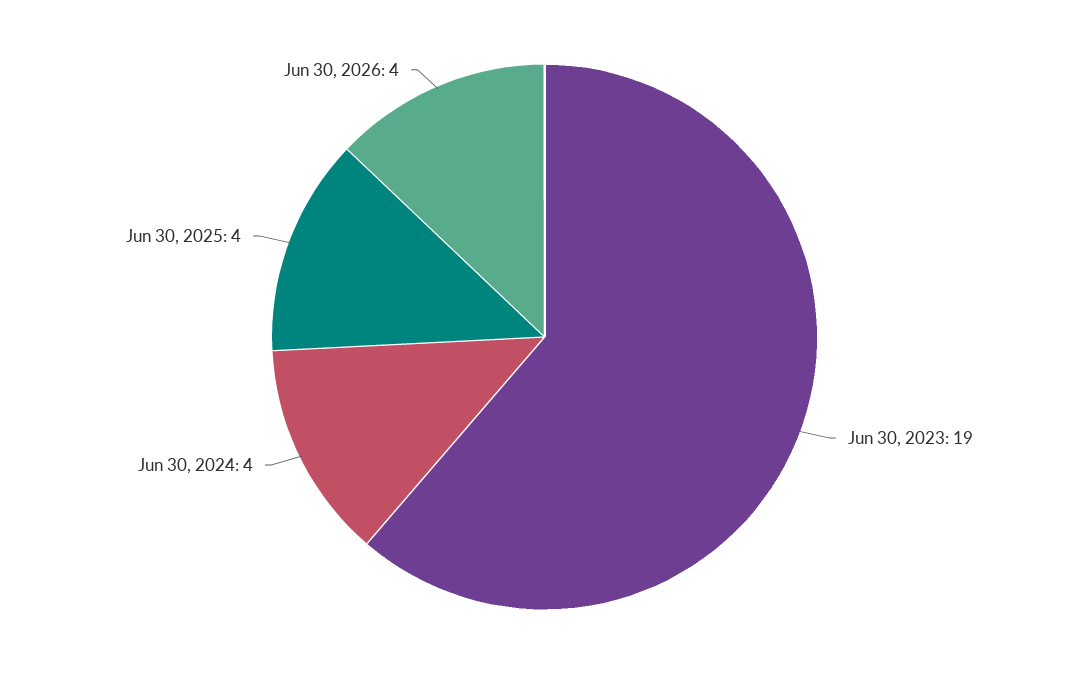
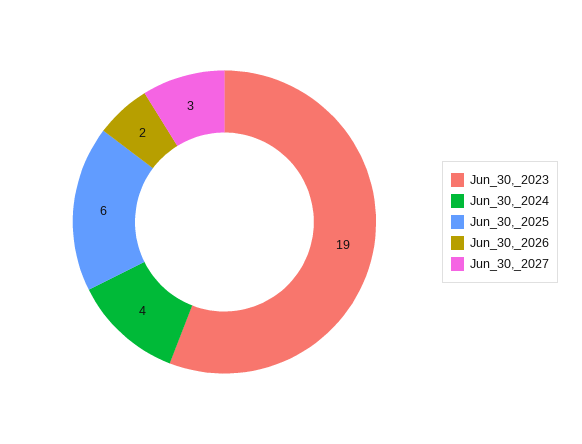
Jun 30, 2025: 4 -> 6
Jun 30, 2026: 4 -> 2
Jun_30,_2027: none -> 3

